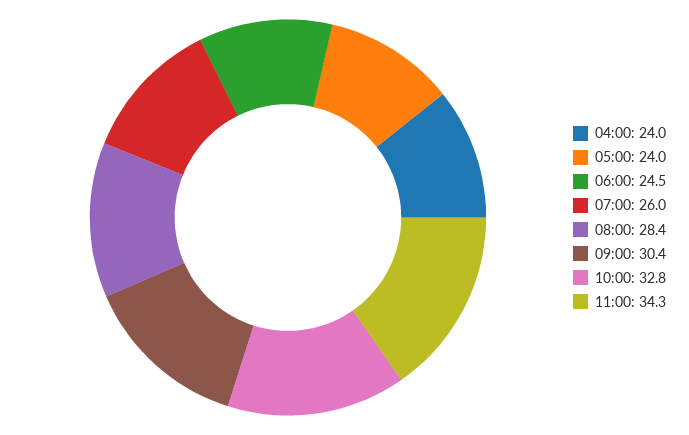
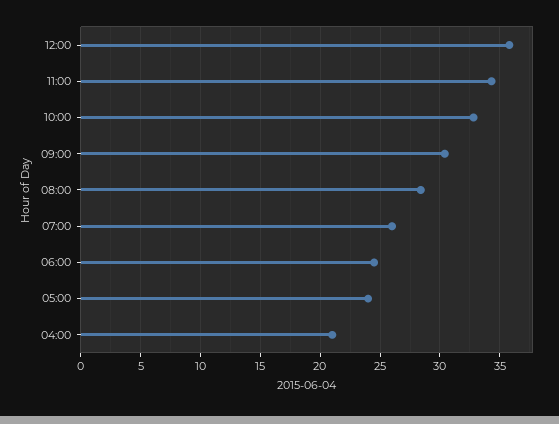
04:00: 24 -> 21
12:00: none -> 36

